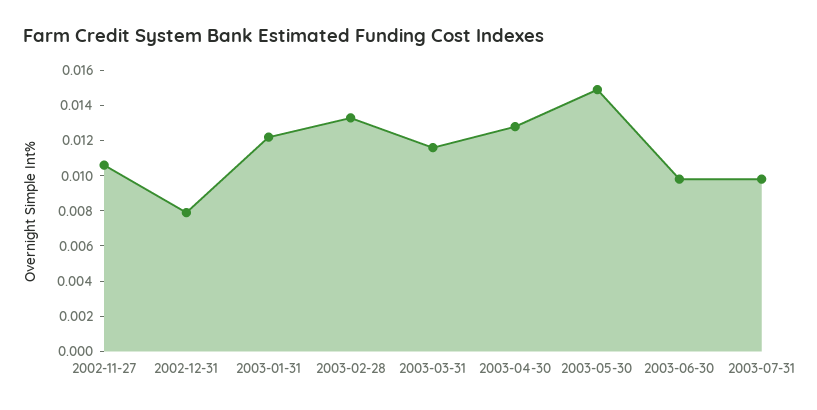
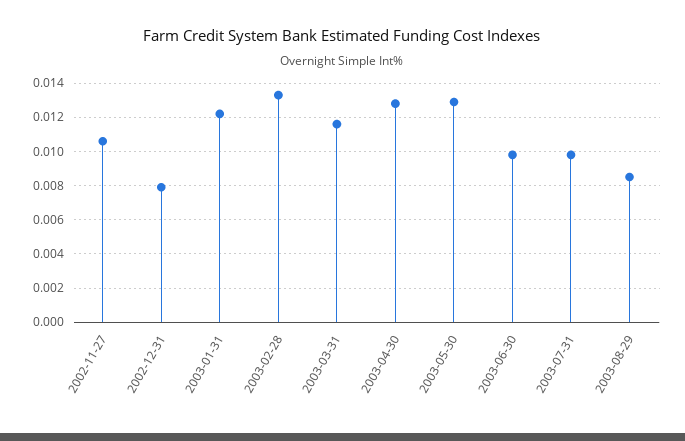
2003-05-30: 0.015 -> 0.013
2003-08-29: none -> 0.0085

